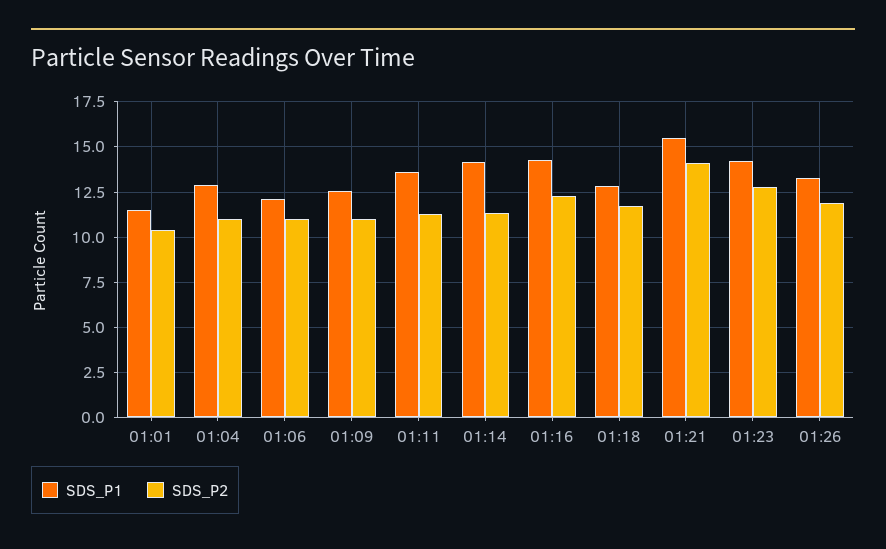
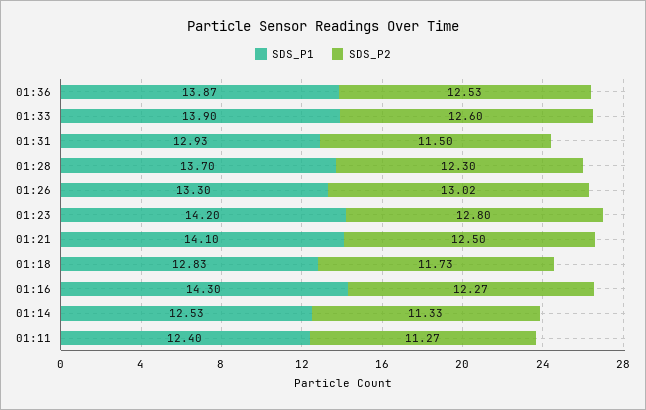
SDS_P1, 01:01: 11.5 -> none
SDS_P2, 01:01: 10.5 -> none
SDS_P1, 01:04: 13 -> none
SDS_P2, 01:04: 11 -> none
SDS_P1, 01:06: 12 -> none
SDS_P2, 01:06: 11 -> none
SDS_P1, 01:09: 12.5 -> none
SDS_P2, 01:09: 11 -> none
SDS_P1, 01:11: 13.5 -> 12.4
SDS_P1, 01:14: 14 -> 12.53
SDS_P1, 01:21: 15.5 -> 14.1
SDS_P2, 01:21: 14 -> 12.5
SDS_P2, 01:26: 12 -> 13.02
SDS_P1, 01:36: none -> 13.87
SDS_P2, 01:36: none -> 12.53
SDS_P1, 01:33: none -> 13.9
SDS_P2, 01:33: none -> 12.6
SDS_P1, 01:31: none -> 12.93
SDS_P2, 01:31: none -> 11.5
SDS_P1, 01:28: none -> 13.7
SDS_P2, 01:28: none -> 12.3

